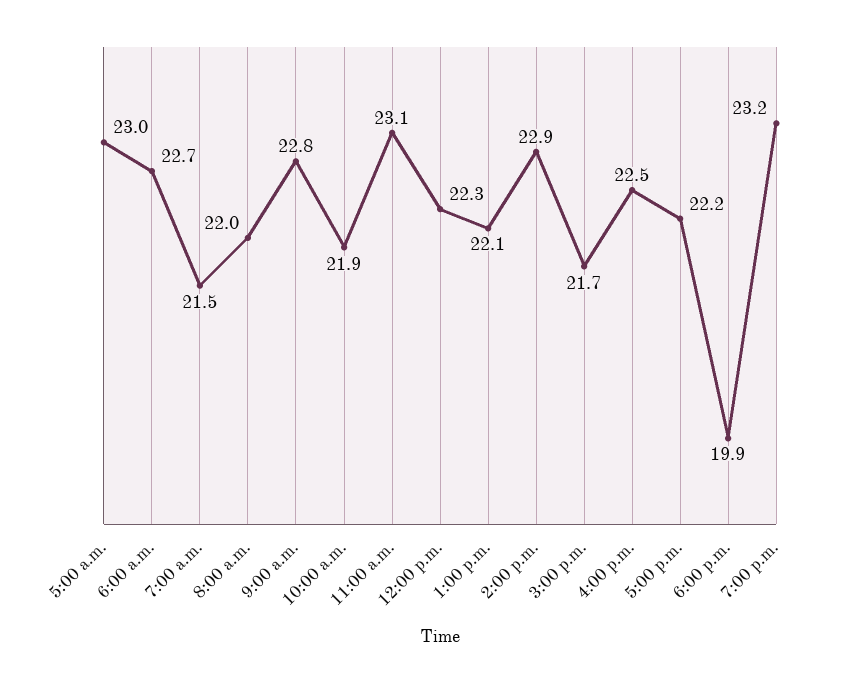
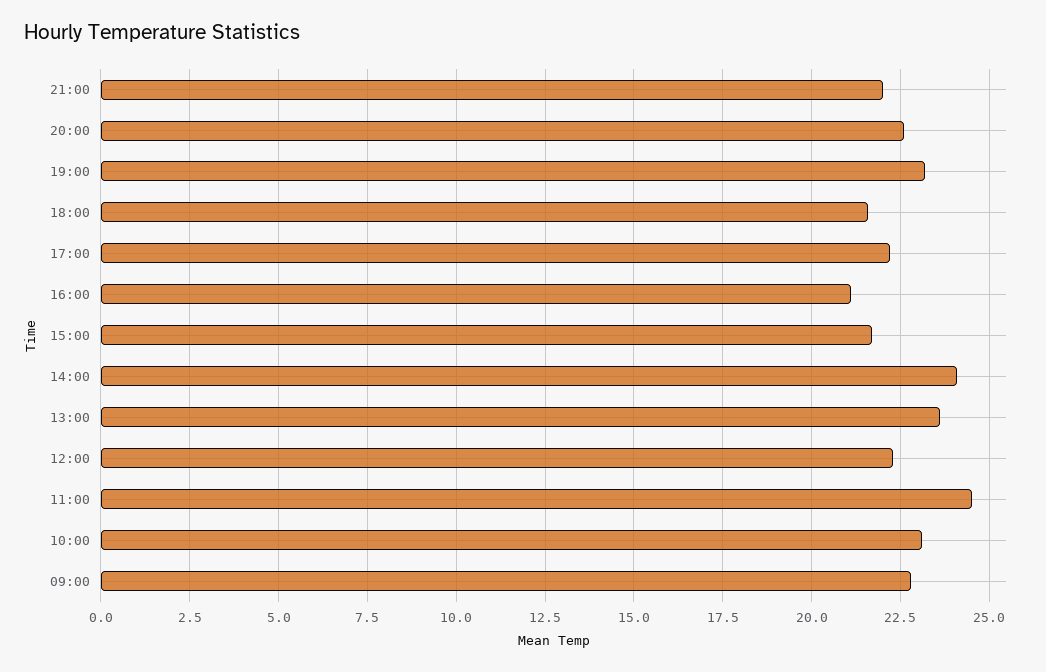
5:00 a.m.: 23 -> none
6:00 a.m.: 22.7 -> none
7:00 a.m.: 21.5 -> none
8:00 a.m.: 22 -> none
10:00 a.m.: 21.9 -> 23
11:00 a.m.: 23.1 -> 24.5
1:00 p.m.: 22.1 -> 23.5
2:00 p.m.: 22.9 -> 24
4:00 p.m.: 22.5 -> 21
6:00 p.m.: 19.9 -> 21.5
21:00: none -> 22
20:00: none -> 22.5

